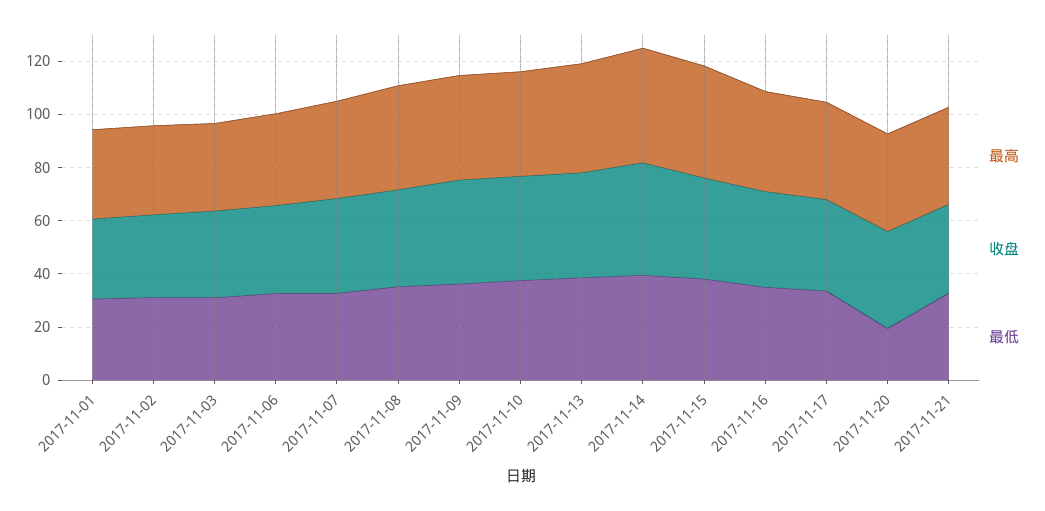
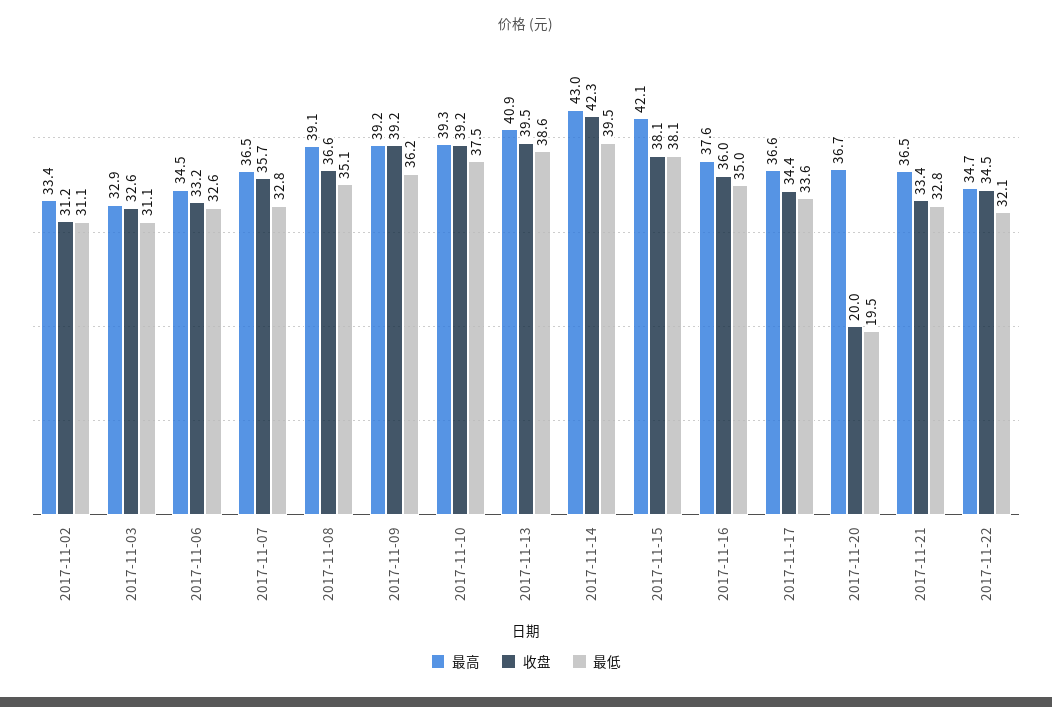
最高, 2017-11-01: 35 -> none
收盘, 2017-11-01: 30 -> none
最低, 2017-11-01: 30 -> none
收盘, 2017-11-20: 35 -> 20
最高, 2017-11-22: none -> 34.7
收盘, 2017-11-22: none -> 34.5
最低, 2017-11-22: none -> 32.1

